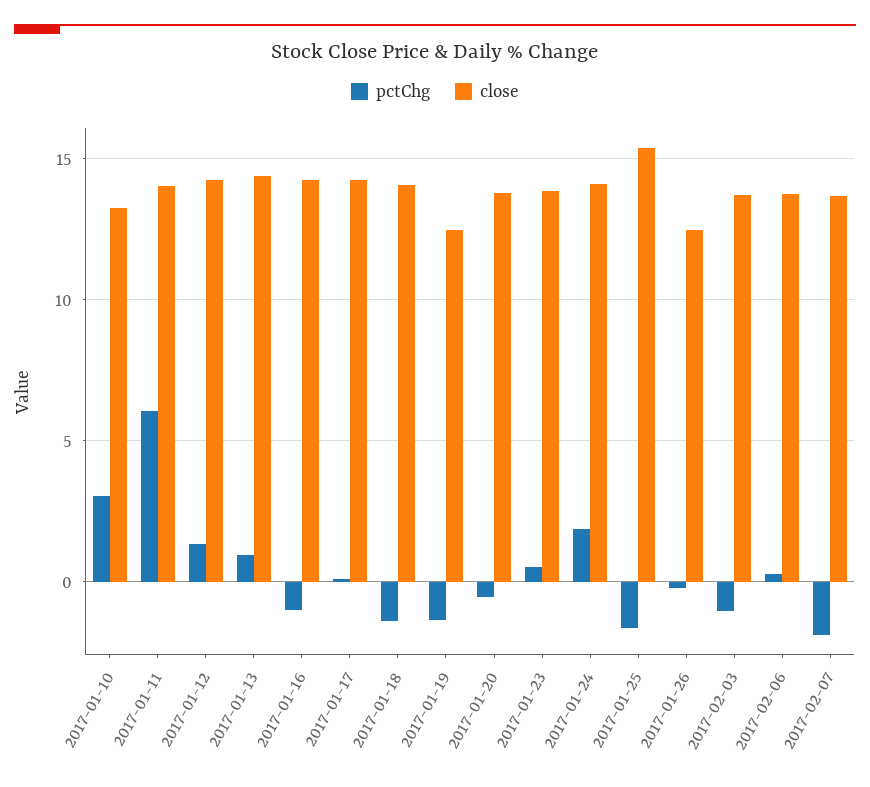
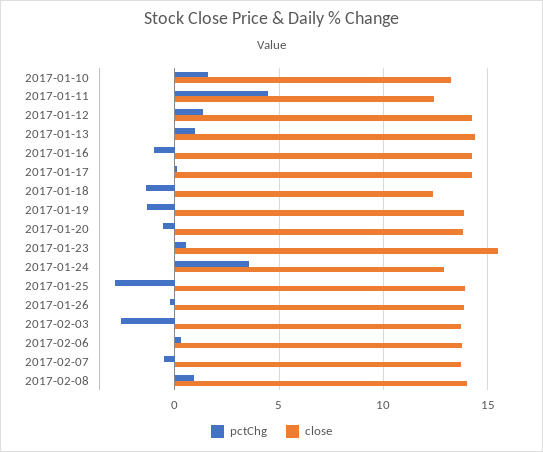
pctChg, 2017-01-10: 3 -> 1.5
pctChg, 2017-01-11: 6 -> 4.5
close, 2017-01-11: 14 -> 12.5
close, 2017-01-18: 14 -> 12.5
close, 2017-01-19: 12.5 -> 14
close, 2017-01-23: 14 -> 15.5
pctChg, 2017-01-24: 2 -> 3.5
close, 2017-01-24: 14 -> 13
pctChg, 2017-01-25: -1.5 -> -3
close, 2017-01-25: 15.5 -> 14
close, 2017-01-26: 12.5 -> 14
pctChg, 2017-02-03: -1 -> -2.5
pctChg, 2017-02-07: -2 -> -0.5
pctChg, 2017-02-08: none -> 1
close, 2017-02-08: none -> 14

